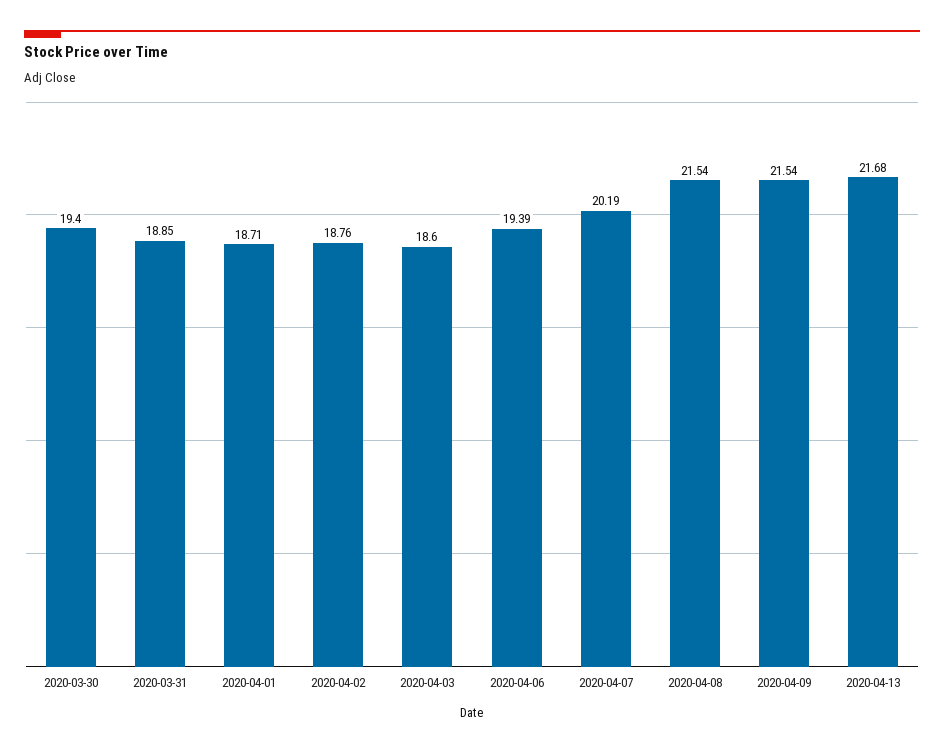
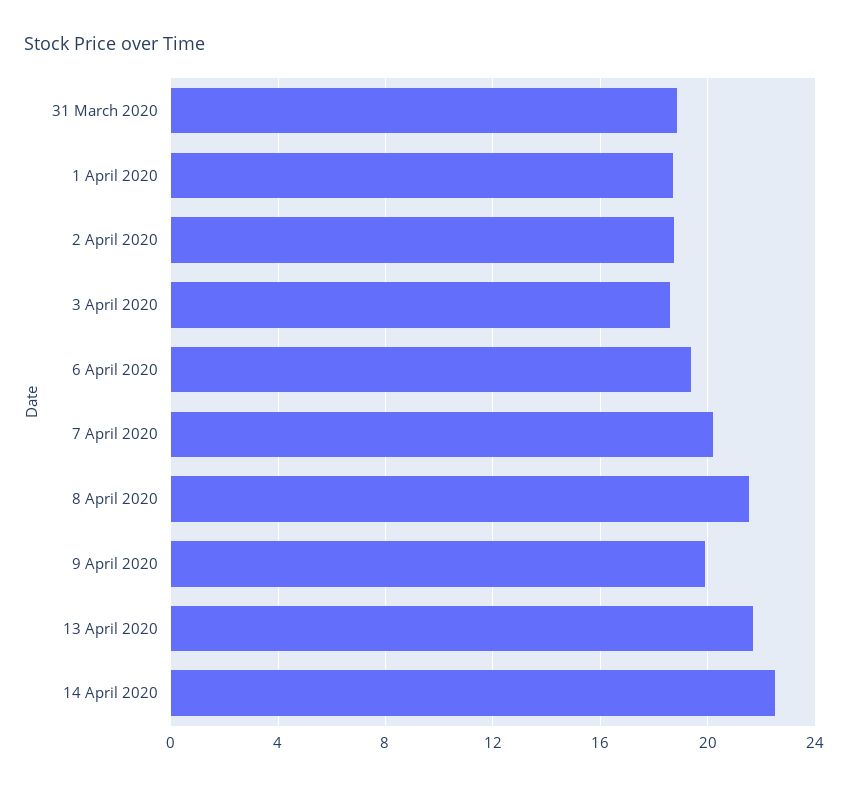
2020-03-30: 19.4 -> none
2020-04-09: 21.54 -> 20
14 April 2020: none -> 22.5

